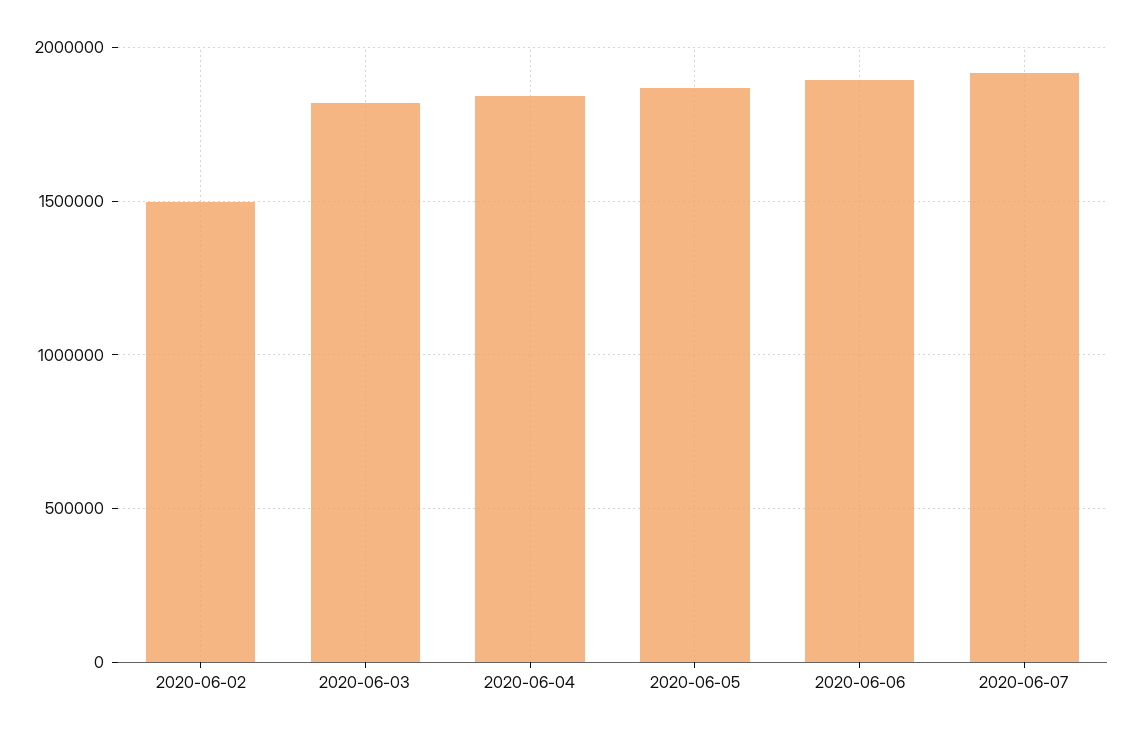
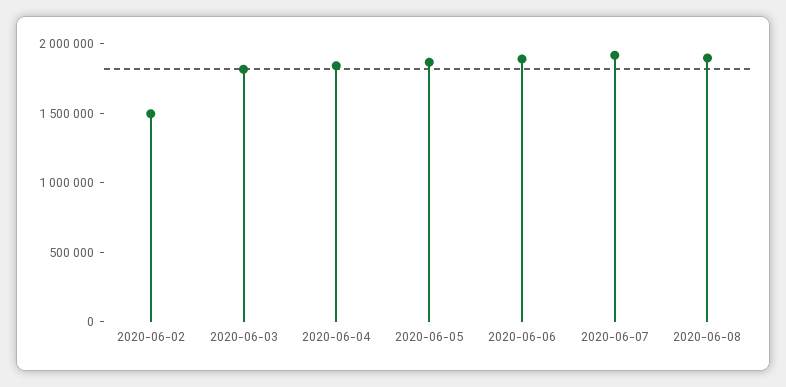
2020-06-08: none -> 1900000

